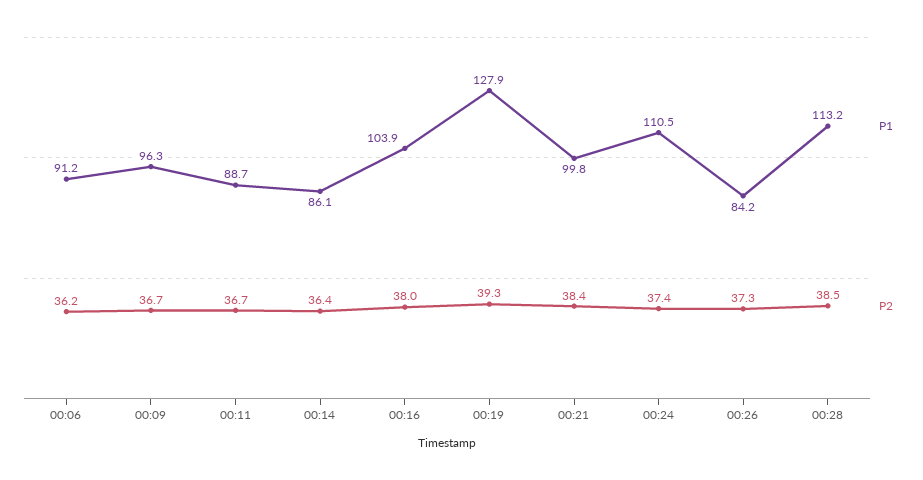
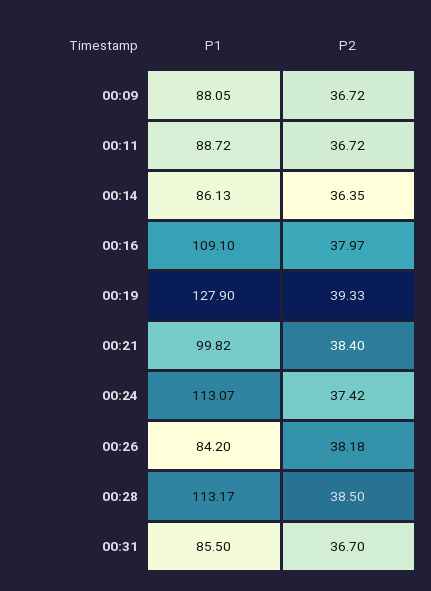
P1, 00:06: 91.2 -> none
P2, 00:06: 36.2 -> none
P1, 00:09: 96.3 -> 88.05
P1, 00:16: 103.9 -> 109.1
P1, 00:24: 110.5 -> 113.07
P2, 00:26: 37.3 -> 38.18
P1, 00:31: none -> 85.5
P2, 00:31: none -> 36.7

